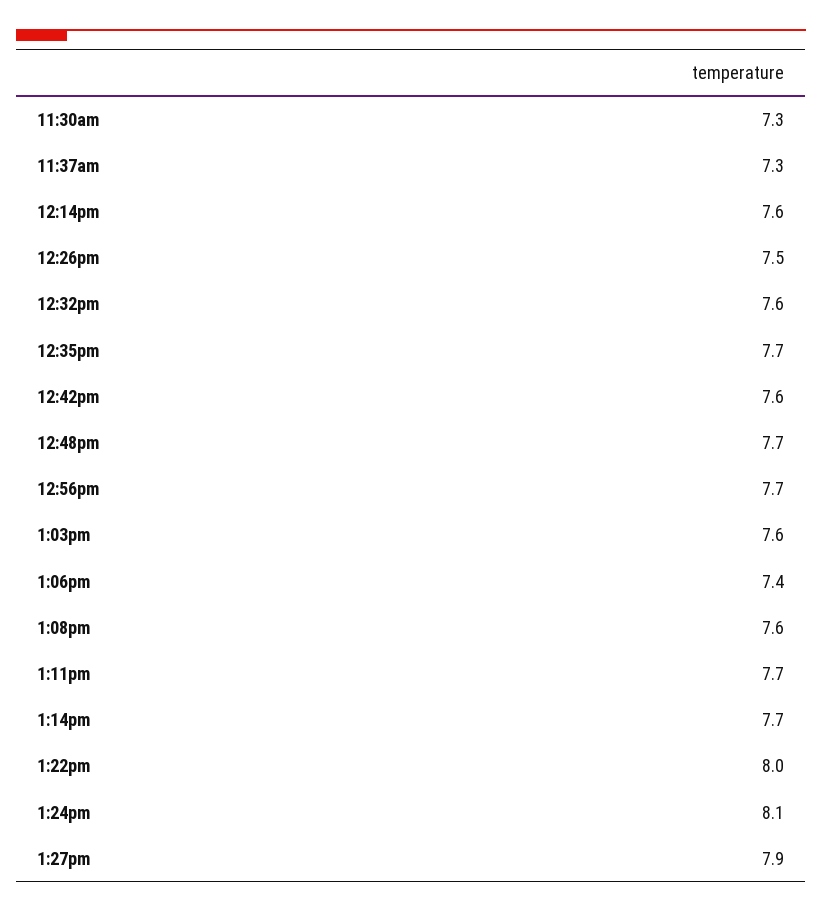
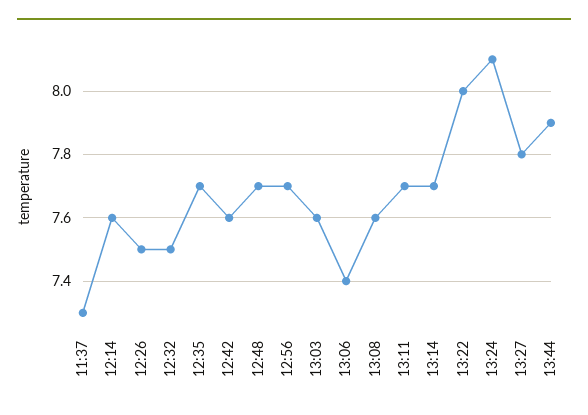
11:30am: 7.3 -> none
12:32pm: 7.6 -> 7.5
1:27pm: 7.9 -> 7.8
13:44: none -> 7.9

